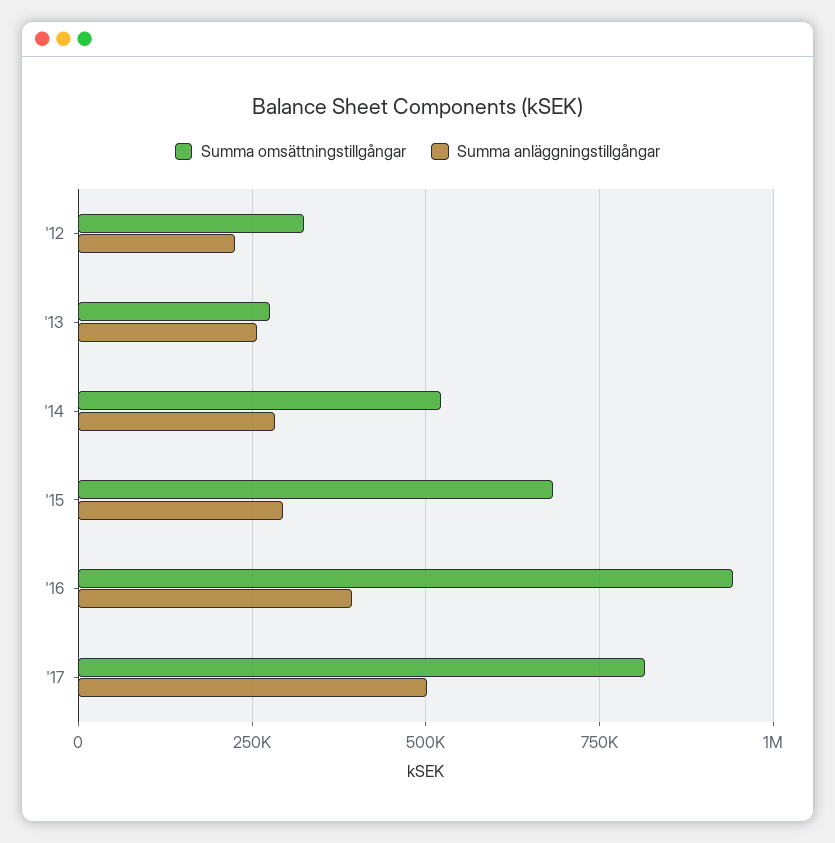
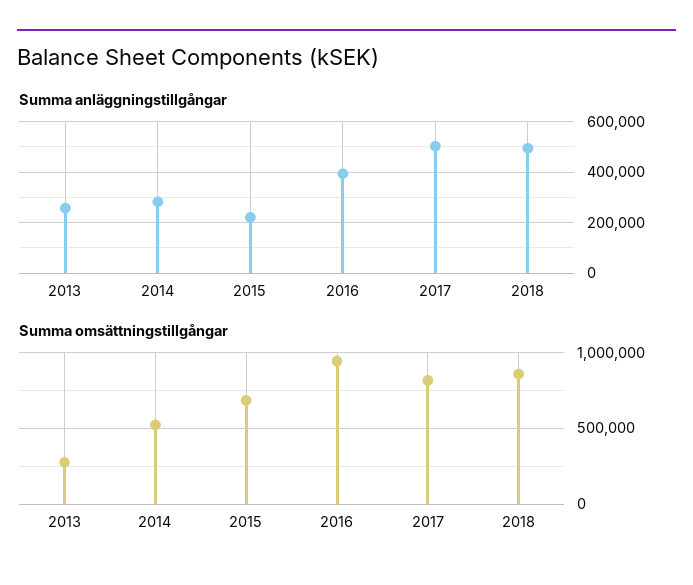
Summa omsättningstillgångar, '12: 325000 -> none
Summa anläggningstillgångar, '12: 225000 -> none
Summa anläggningstillgångar, '15: 300000 -> 225000
Summa anläggningstillgångar, 2018: none -> 500000
Summa omsättningstillgångar, 2018: none -> 850000

